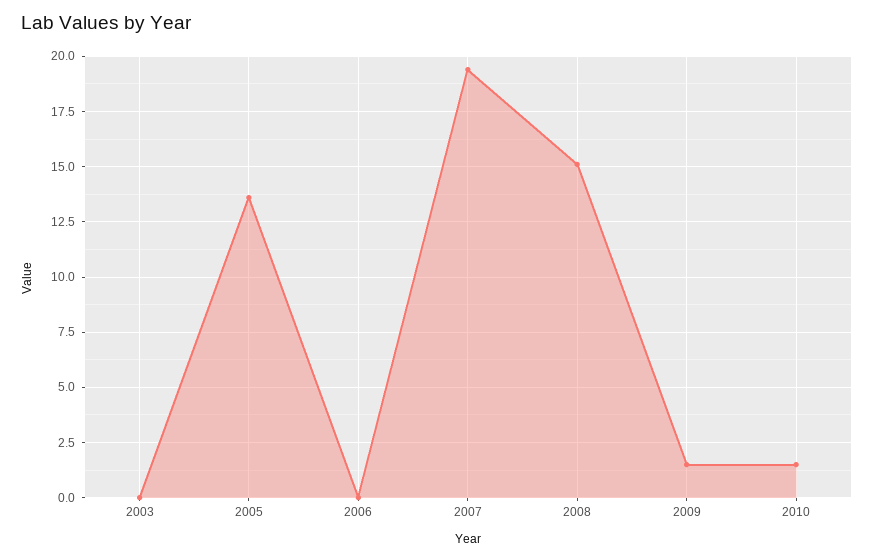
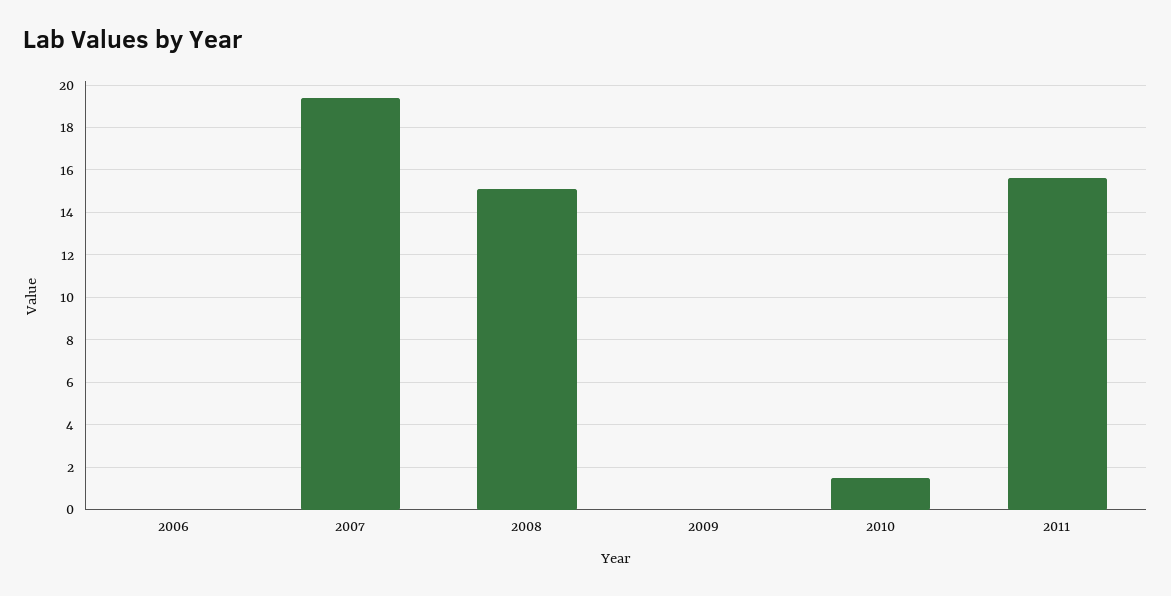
2003: 0 -> none
2005: 13.5 -> none
2009: 1.5 -> 0
2011: none -> 15.5

